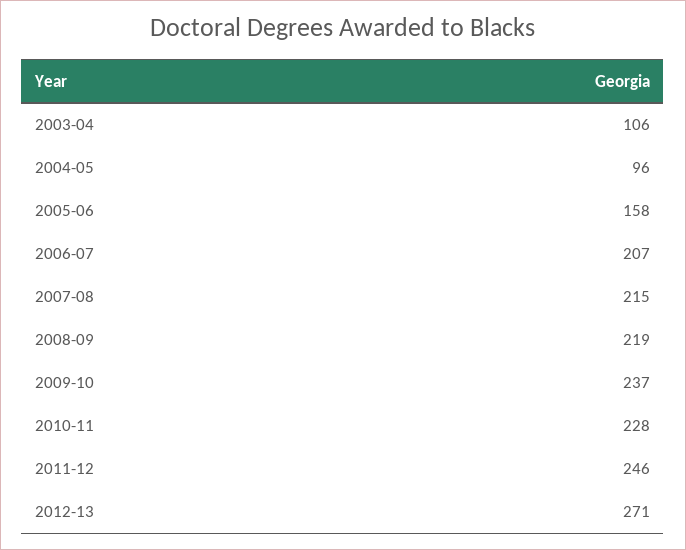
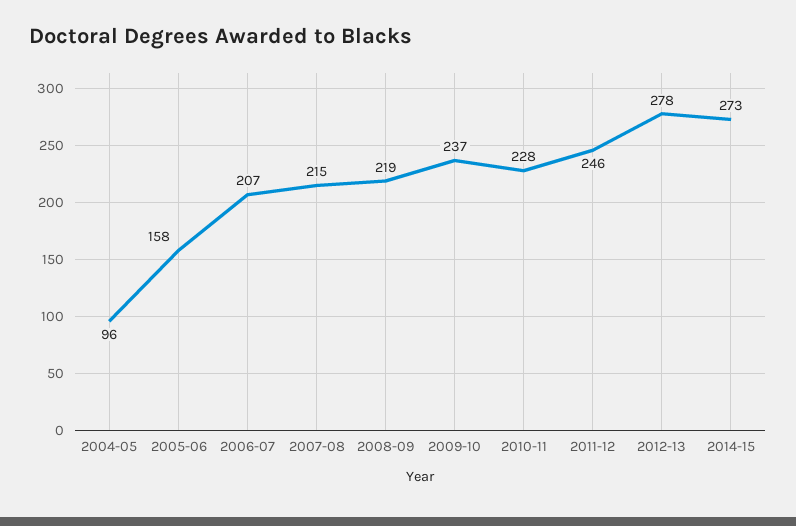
2003-04: 106 -> none
2012-13: 271 -> 278
2014-15: none -> 273

